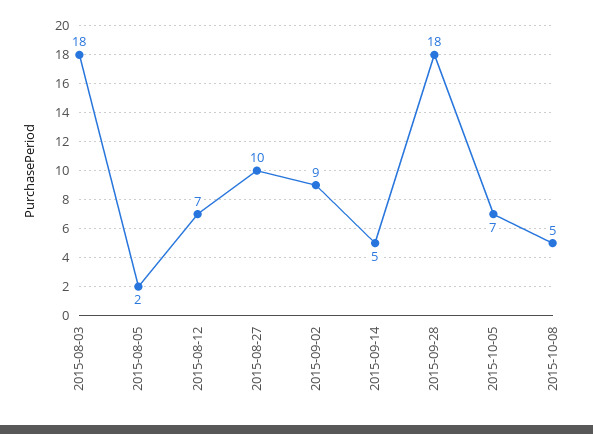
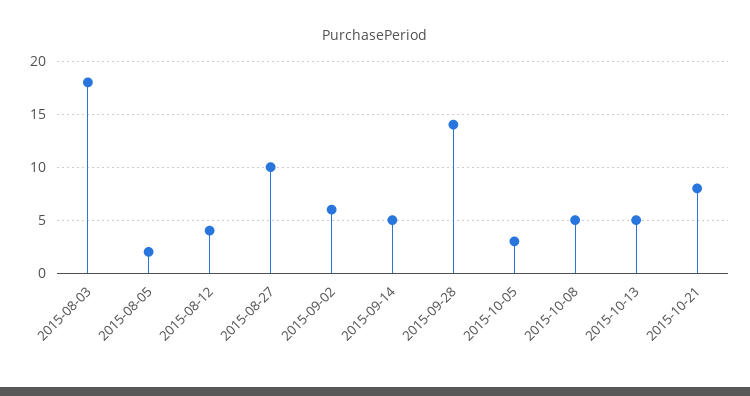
2015-08-12: 7 -> 4
2015-09-02: 9 -> 6
2015-09-28: 18 -> 14
2015-10-05: 7 -> 3
2015-10-13: none -> 5
2015-10-21: none -> 8

